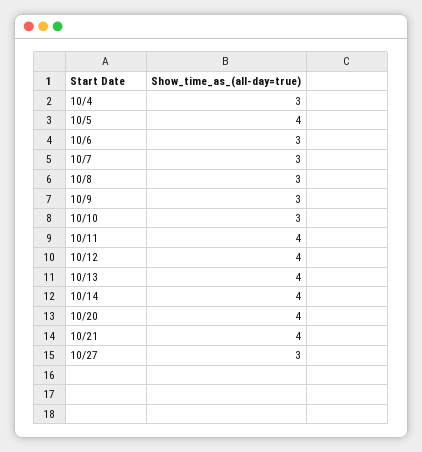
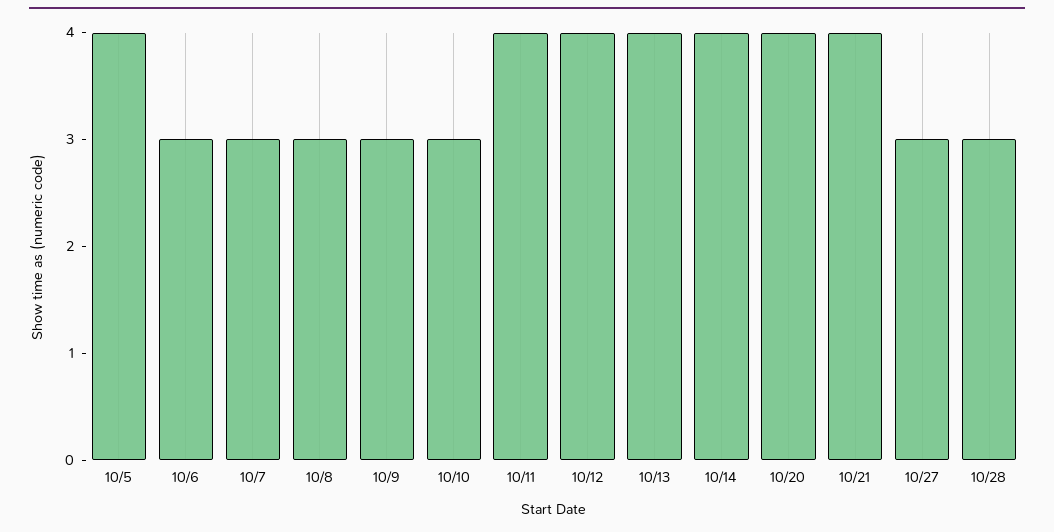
10/4: 3 -> none
10/28: none -> 3

